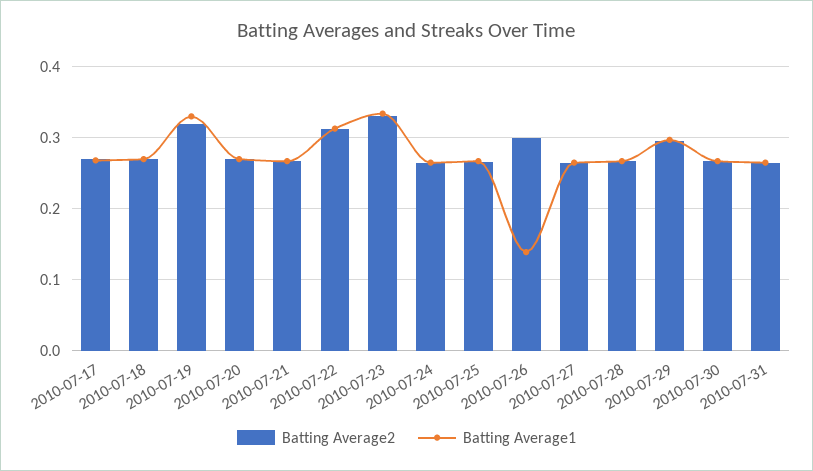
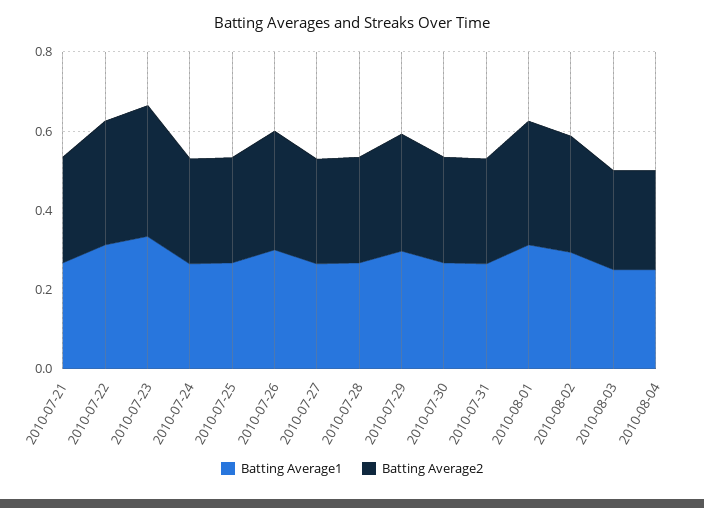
Batting Average2, 2010-07-17: 0.27 -> none
Batting Average1, 2010-07-17: 0.27 -> none
Batting Average2, 2010-07-18: 0.27 -> none
Batting Average1, 2010-07-18: 0.27 -> none
Batting Average2, 2010-07-19: 0.32 -> none
Batting Average1, 2010-07-19: 0.33 -> none
Batting Average2, 2010-07-20: 0.27 -> none
Batting Average1, 2010-07-20: 0.27 -> none
Batting Average1, 2010-07-26: 0.14 -> 0.3
Batting Average1, 2010-08-01: none -> 0.3
Batting Average2, 2010-08-01: none -> 0.3
Batting Average1, 2010-08-02: none -> 0.3
Batting Average2, 2010-08-02: none -> 0.3
Batting Average1, 2010-08-03: none -> 0.25
Batting Average2, 2010-08-03: none -> 0.25
Batting Average1, 2010-08-04: none -> 0.25
Batting Average2, 2010-08-04: none -> 0.25

